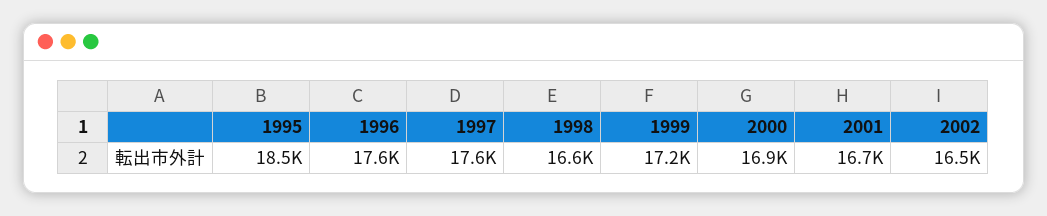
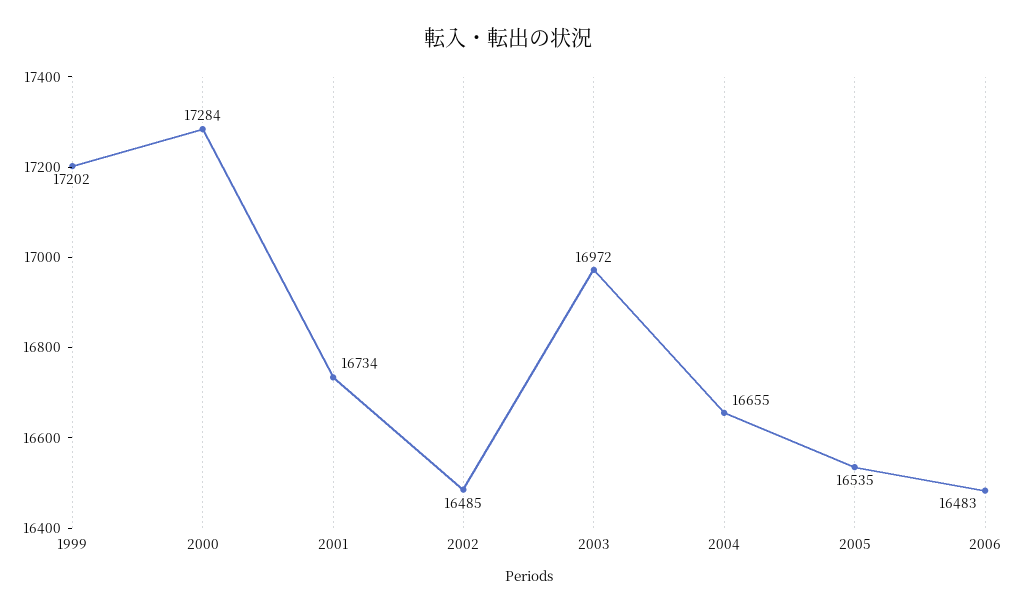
1995: 18500 -> none
1996: 17600 -> none
1997: 17600 -> none
1998: 16600 -> none
2000: 16900 -> 17284
2003: none -> 16972
2004: none -> 16655
2005: none -> 16535
2006: none -> 16483

